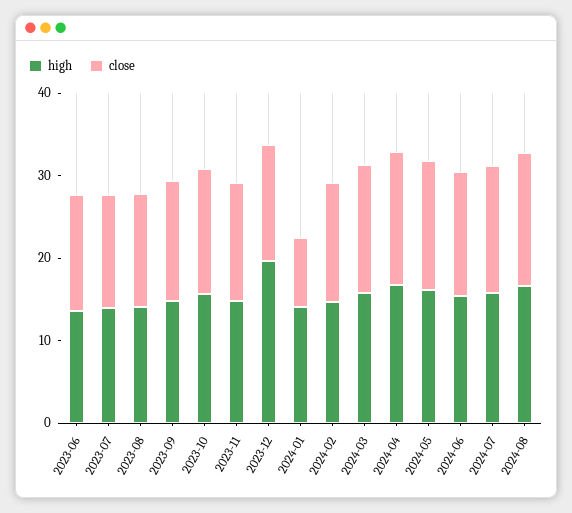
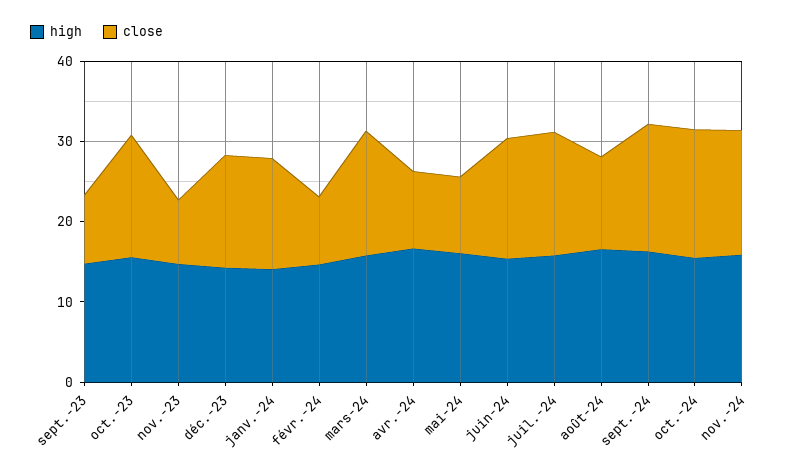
high, 2023-06: 14 -> none
close, 2023-06: 14 -> none
high, 2023-07: 14 -> none
close, 2023-07: 14 -> none
high, 2023-08: 14 -> none
close, 2023-08: 14 -> none
close, 2023-09: 14 -> 8
close, 2023-11: 14 -> 8
high, 2023-12: 20 -> 14
close, 2024-01: 8 -> 14
close, 2024-02: 14 -> 8
close, 2024-04: 16 -> 10
close, 2024-05: 16 -> 10
close, 2024-08: 16 -> 12
high, sept.-24: none -> 16
close, sept.-24: none -> 16
high, oct.-24: none -> 16
close, oct.-24: none -> 16
high, nov.-24: none -> 16
close, nov.-24: none -> 16

